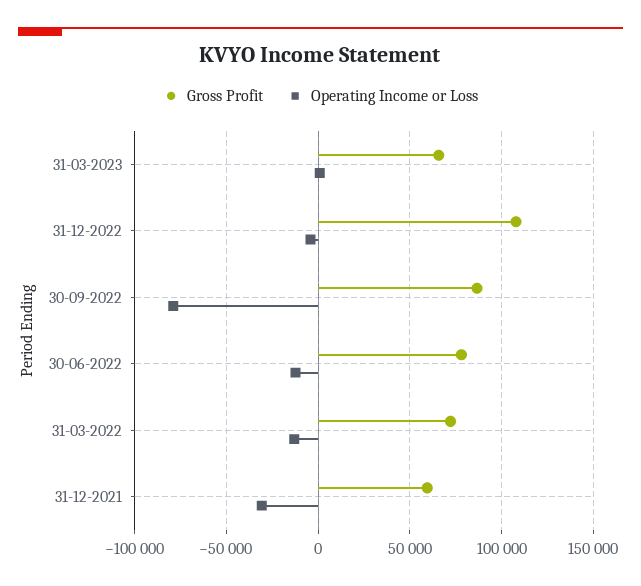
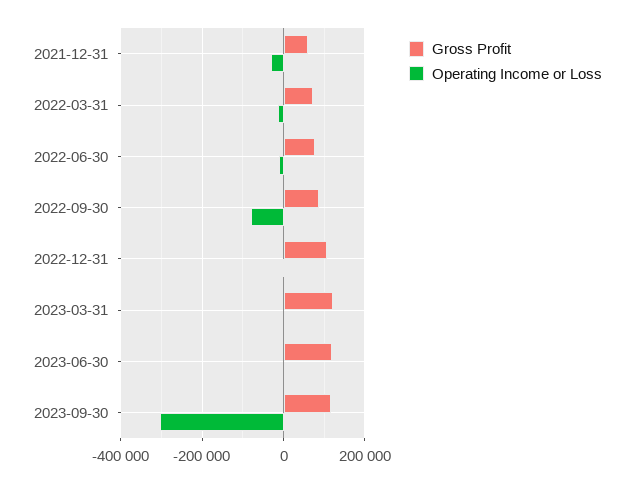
Gross Profit, 31-03-2023: 65000 -> 120000
Gross Profit, 2023-06-30: none -> 120000
Operating Income or Loss, 2023-06-30: none -> 0
Gross Profit, 2023-09-30: none -> 120000
Operating Income or Loss, 2023-09-30: none -> -300000

